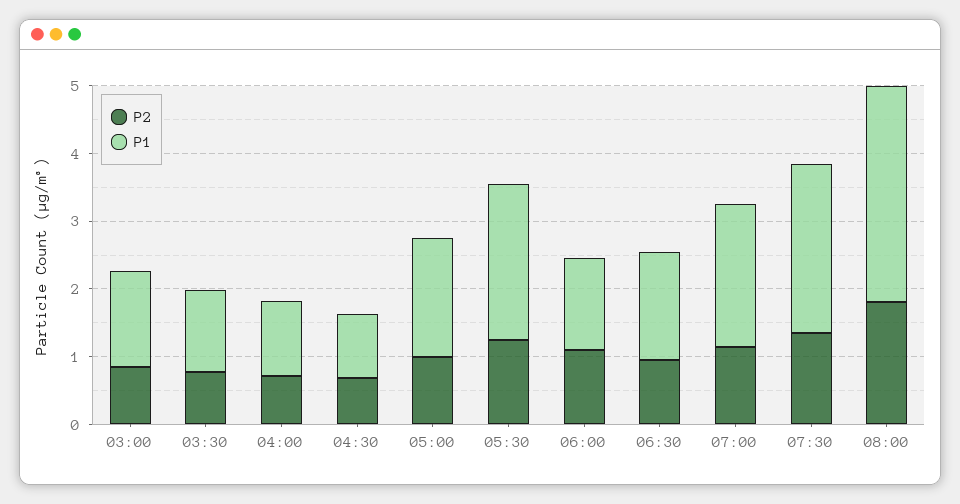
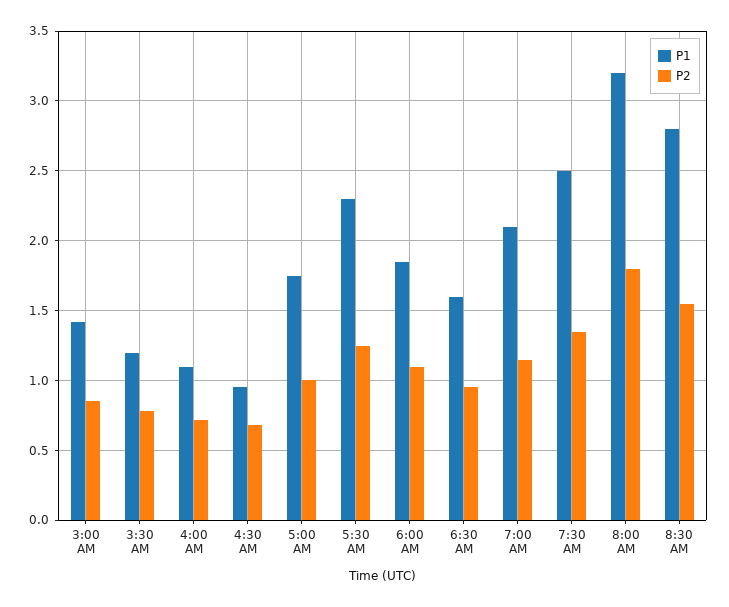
P1, 06:00: 1.4 -> 1.85
P1, 8:30 AM: none -> 2.8
P2, 8:30 AM: none -> 1.55

